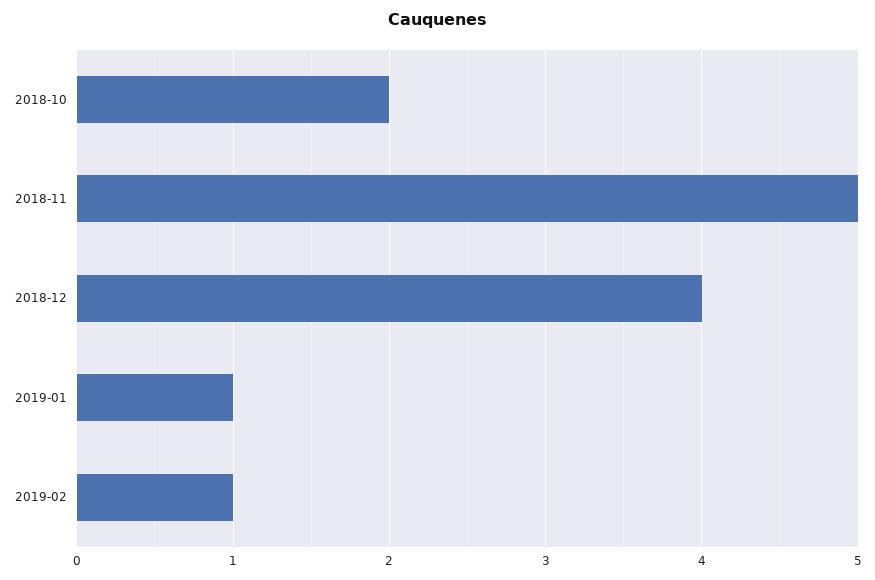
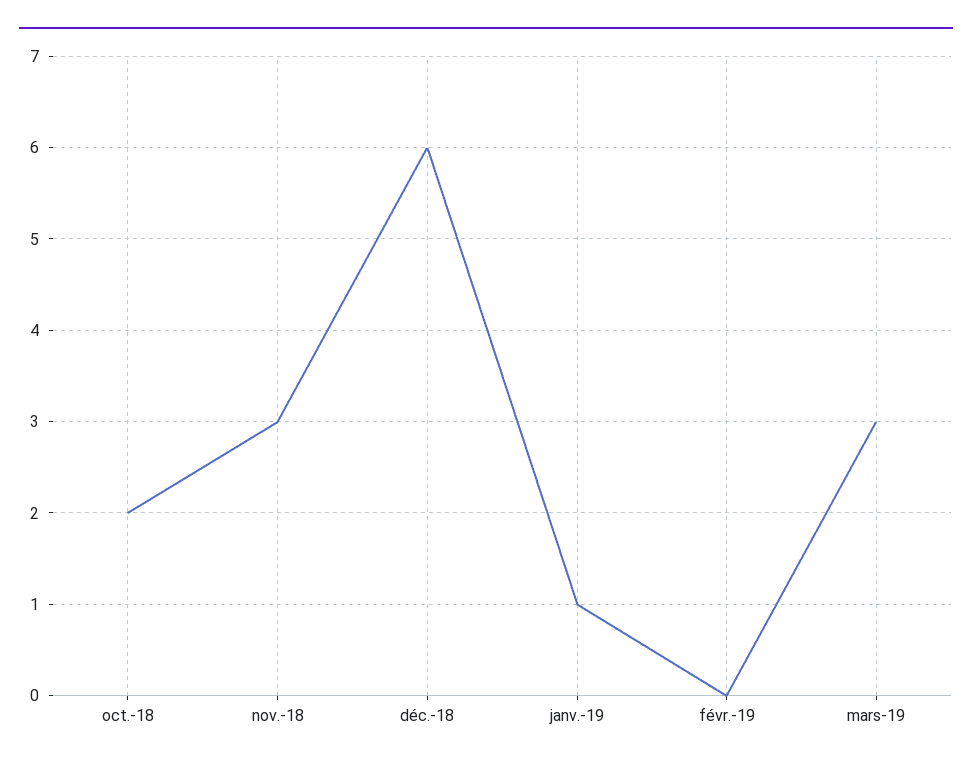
2018-11: 5 -> 3
2018-12: 4 -> 6
2019-02: 1 -> 0
mars-19: none -> 3

